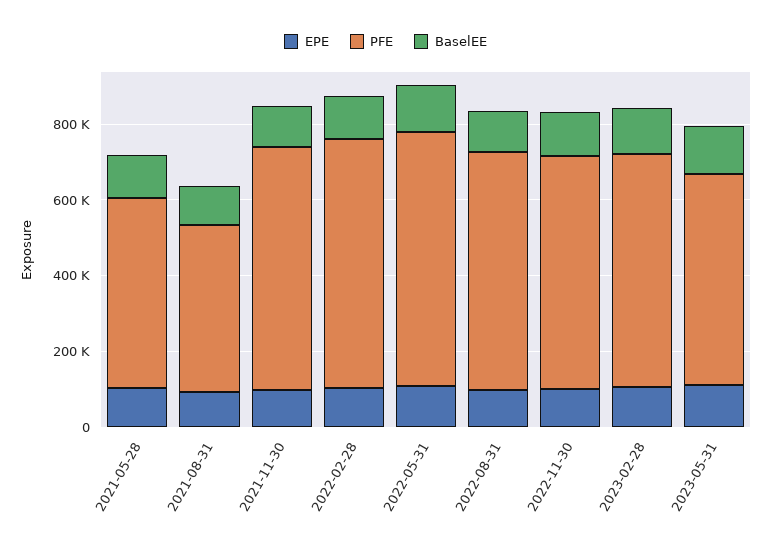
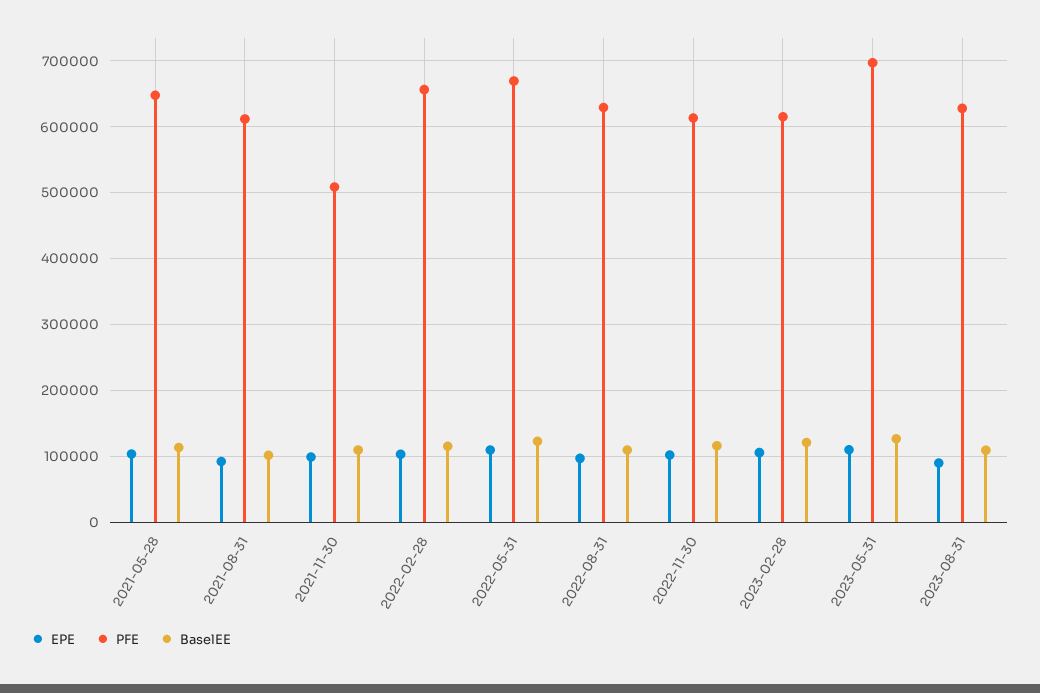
PFE, 2021-05-28: 500000 -> 650000
PFE, 2021-08-31: 450000 -> 610000
PFE, 2021-11-30: 650000 -> 510000
PFE, 2023-05-31: 550000 -> 700000
EPE, 2023-08-31: none -> 90000
PFE, 2023-08-31: none -> 630000
BaselEE, 2023-08-31: none -> 110000

